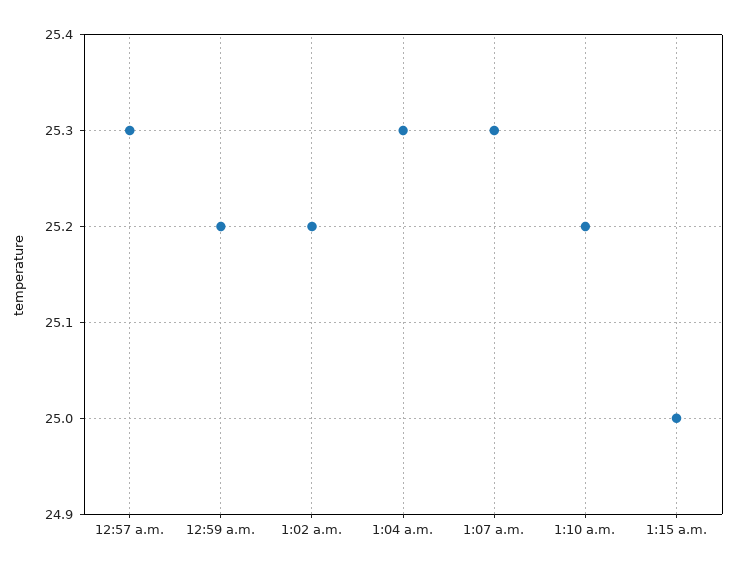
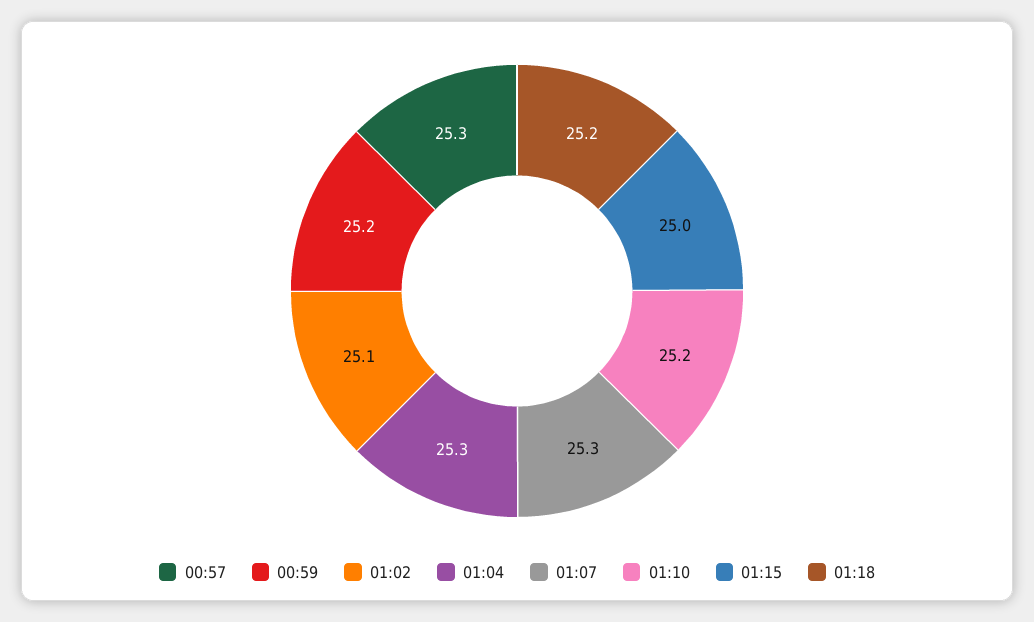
1:02 a.m.: 25.2 -> 25.1
01:18: none -> 25.2

